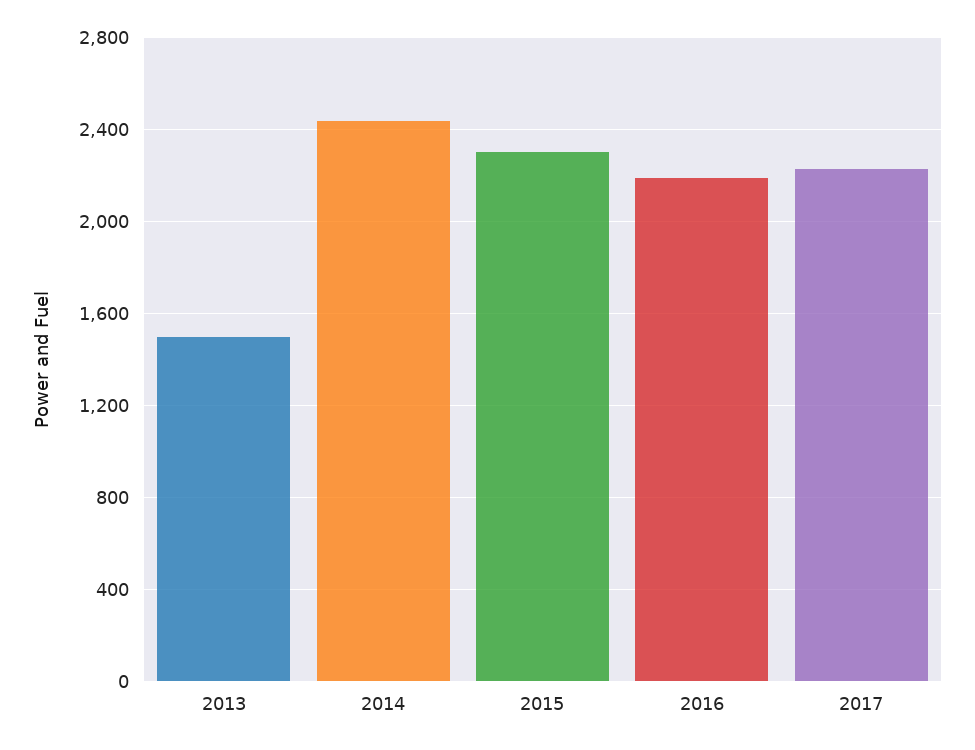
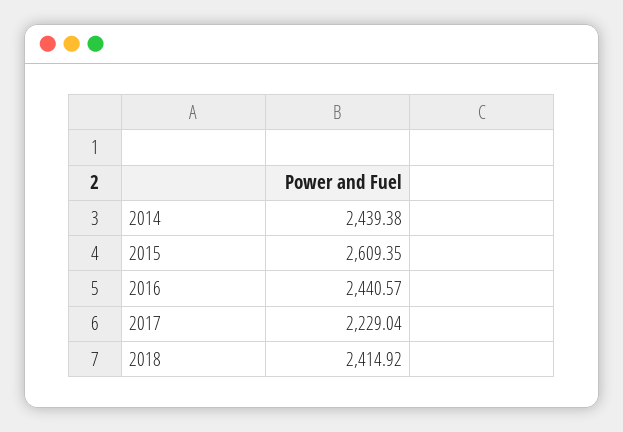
2013: 1500 -> none
2015: 2300 -> 2609.35
2016: 2200 -> 2440.57
2018: none -> 2414.92

